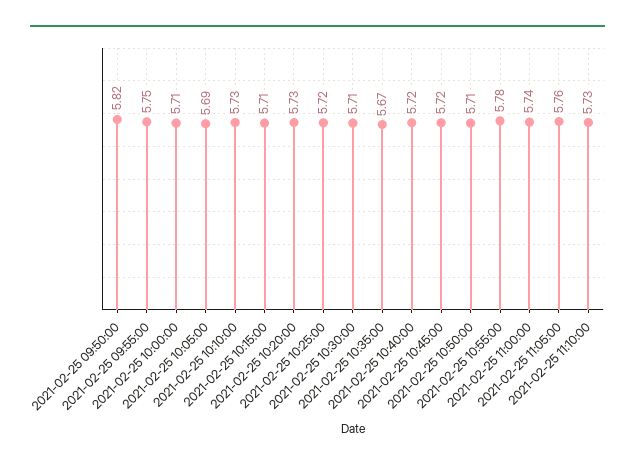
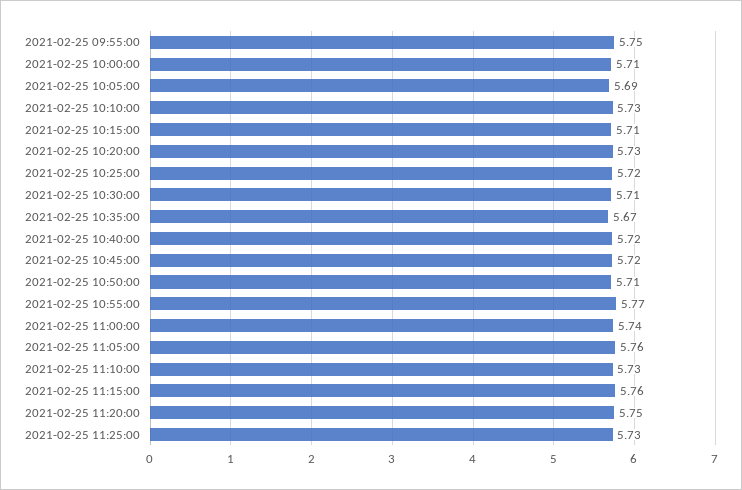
2021-02-25 09:50:00: 5.82 -> none
2021-02-25 10:55:00: 5.78 -> 5.77
2021-02-25 11:15:00: none -> 5.76
2021-02-25 11:20:00: none -> 5.75
2021-02-25 11:25:00: none -> 5.73

